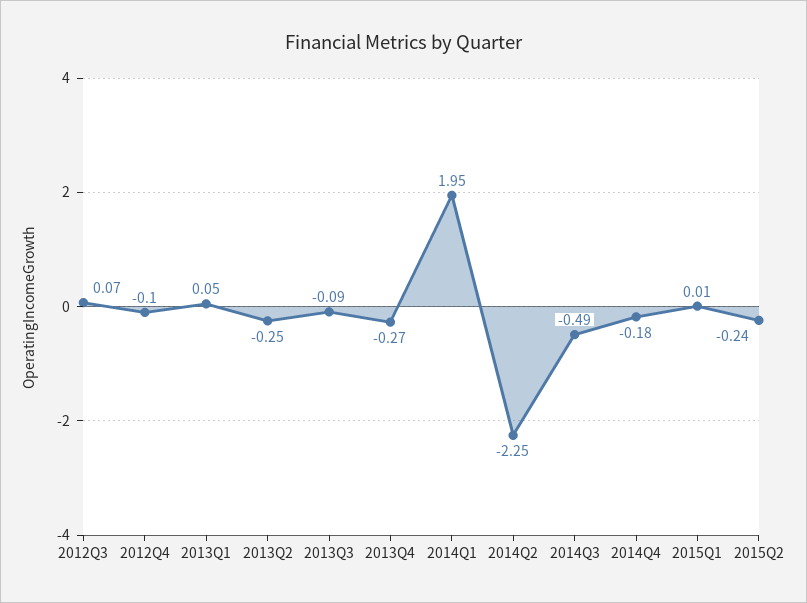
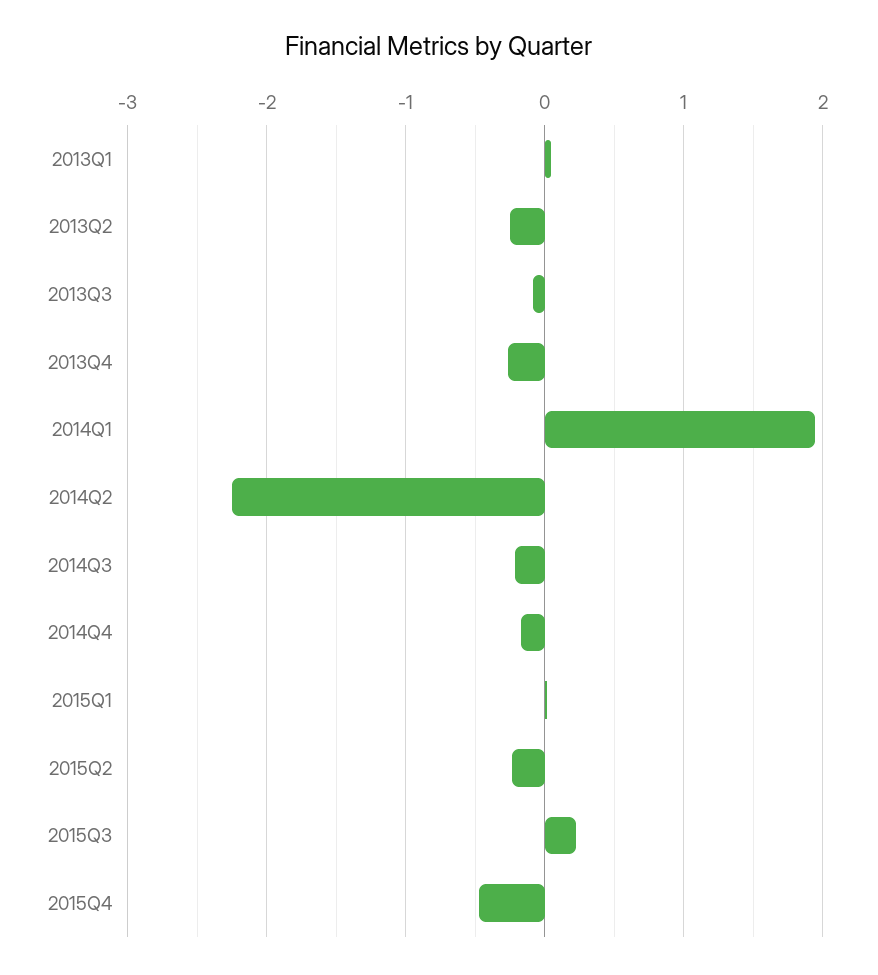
2012Q3: 0.07 -> none
2012Q4: -0.1 -> none
2014Q3: -0.49 -> -0.2
2015Q3: none -> 0.2
2015Q4: none -> -0.5

